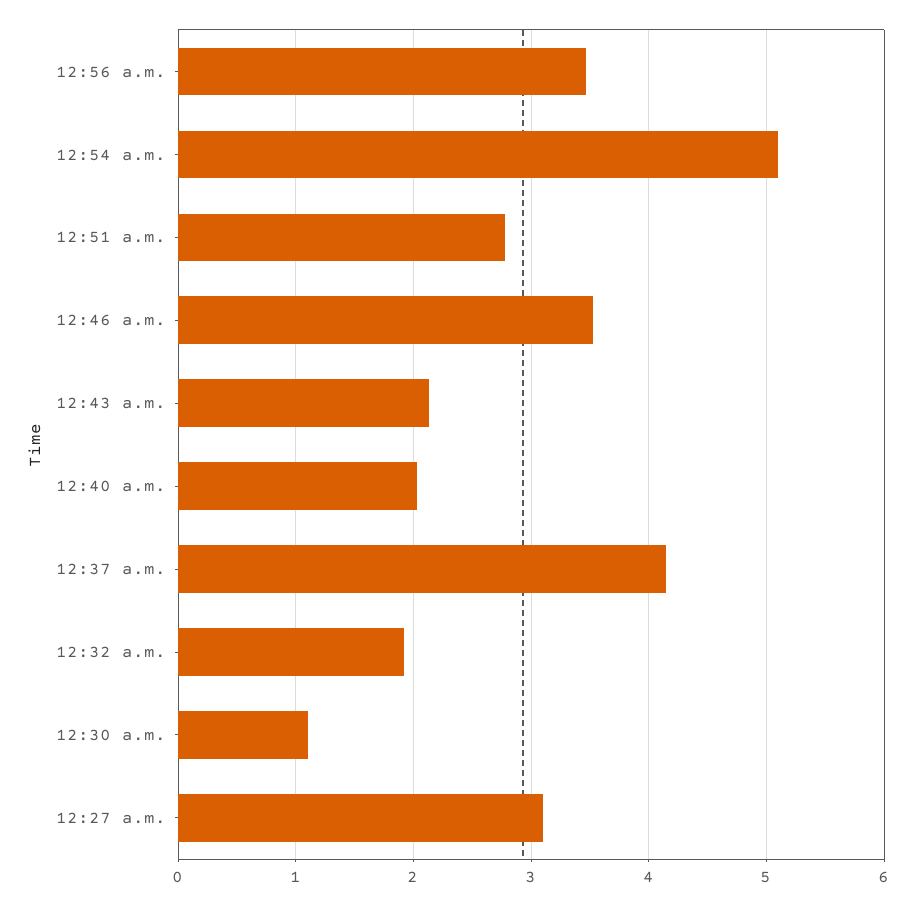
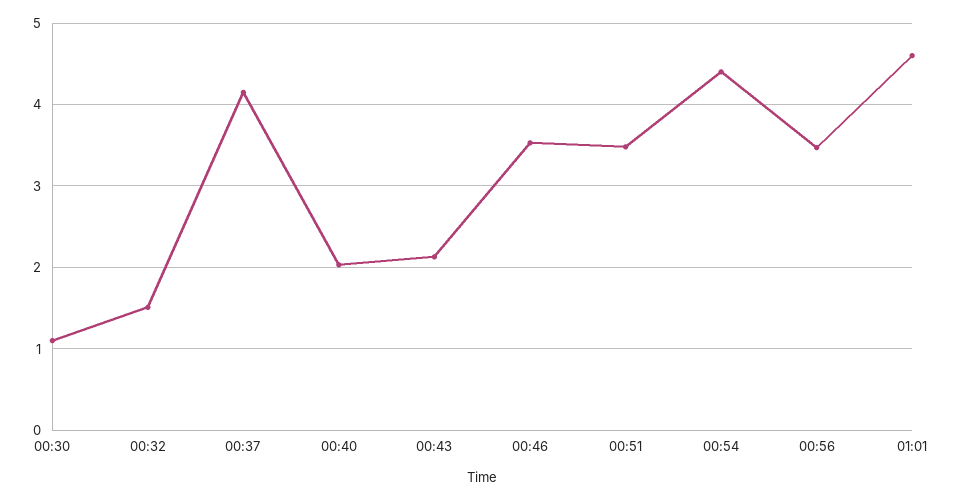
12:54 a.m.: 5.1 -> 4.4
12:51 a.m.: 2.8 -> 3.5
12:32 a.m.: 1.9 -> 1.5
12:27 a.m.: 3.1 -> none
01:01: none -> 4.6

